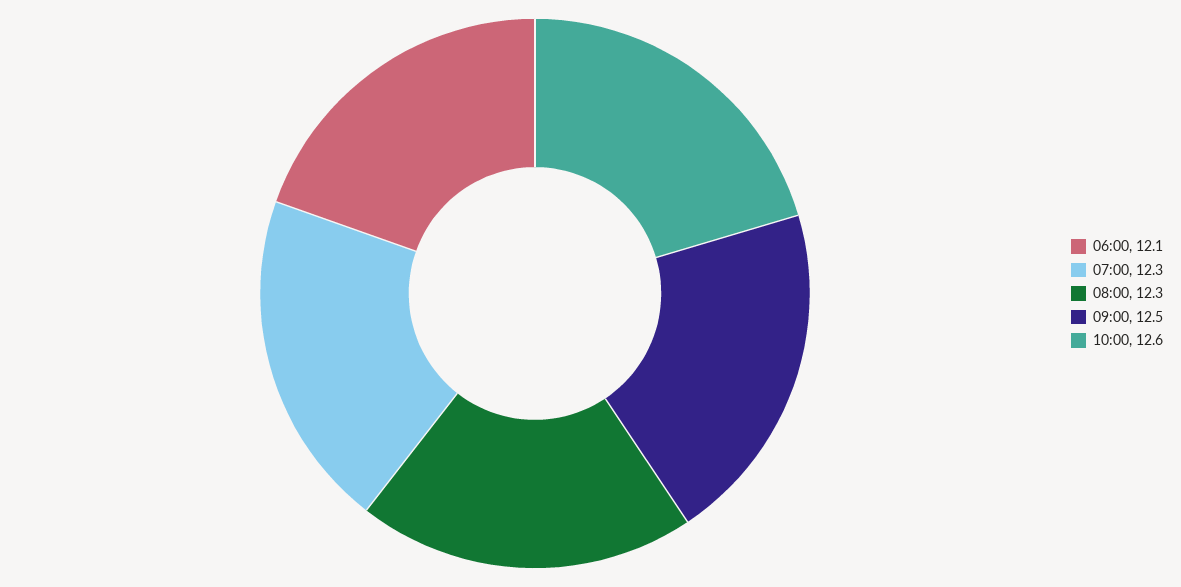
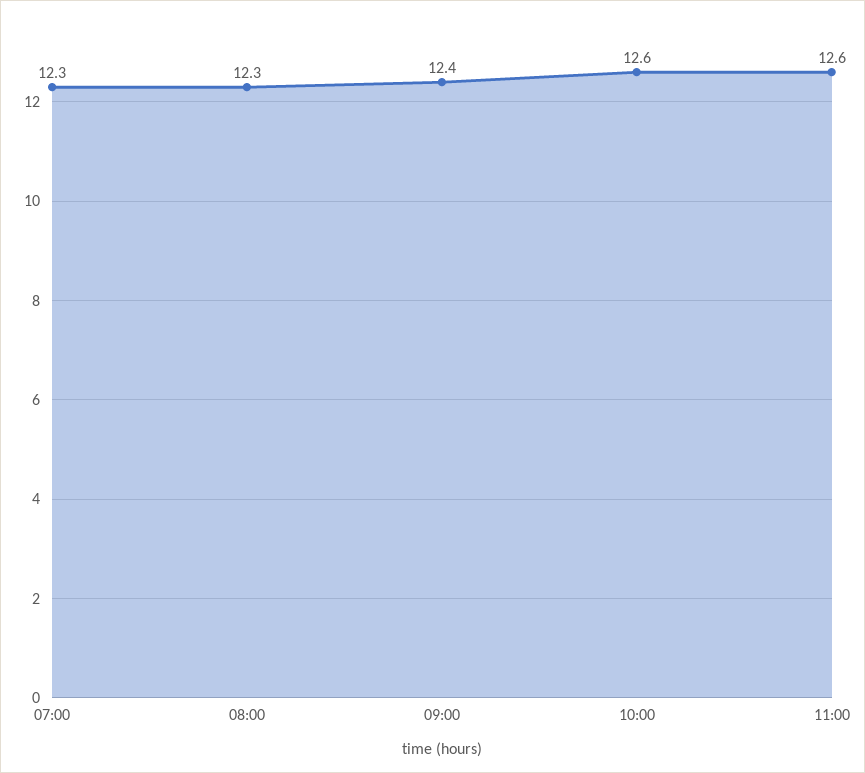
06:00: 12.1 -> none
09:00: 12.5 -> 12.4
11:00: none -> 12.6

